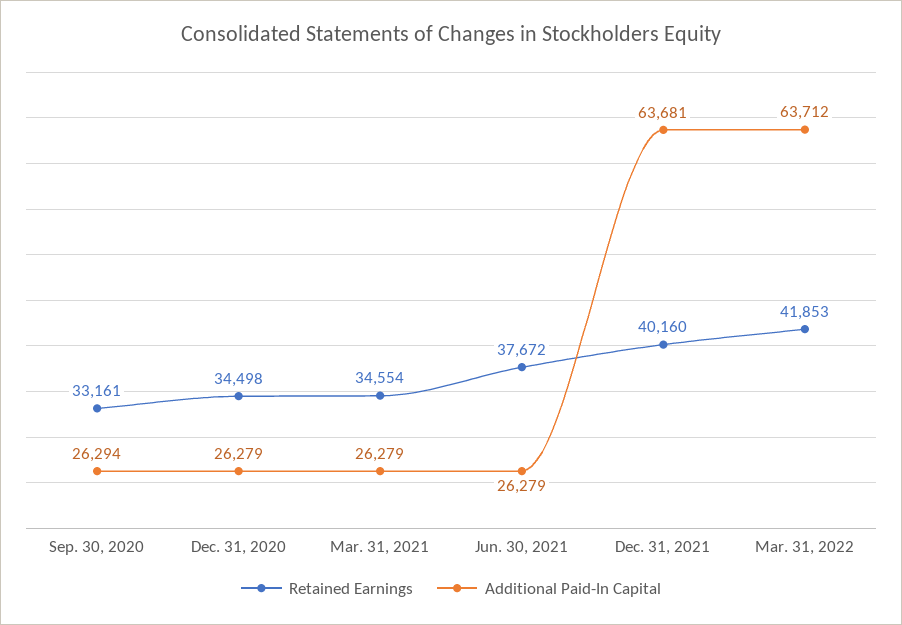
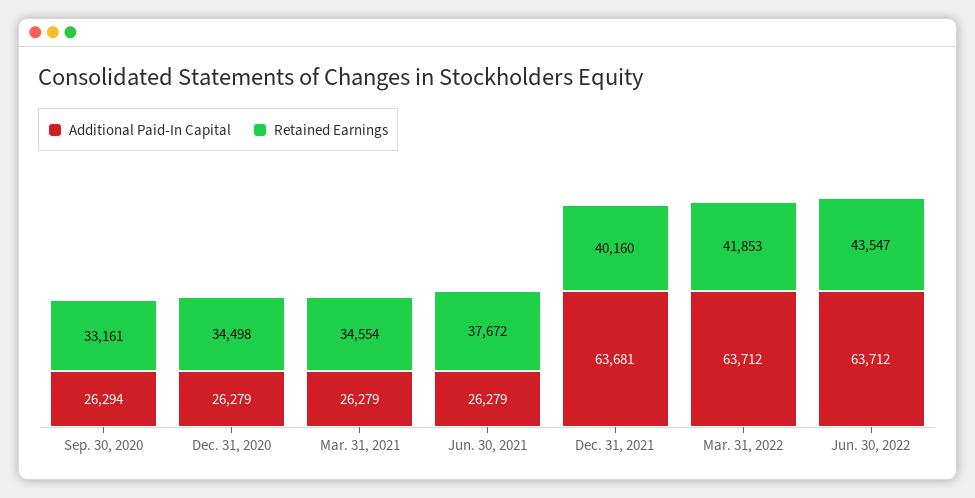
Additional Paid-In Capital, Jun. 30, 2022: none -> 63712
Retained Earnings, Jun. 30, 2022: none -> 43547

